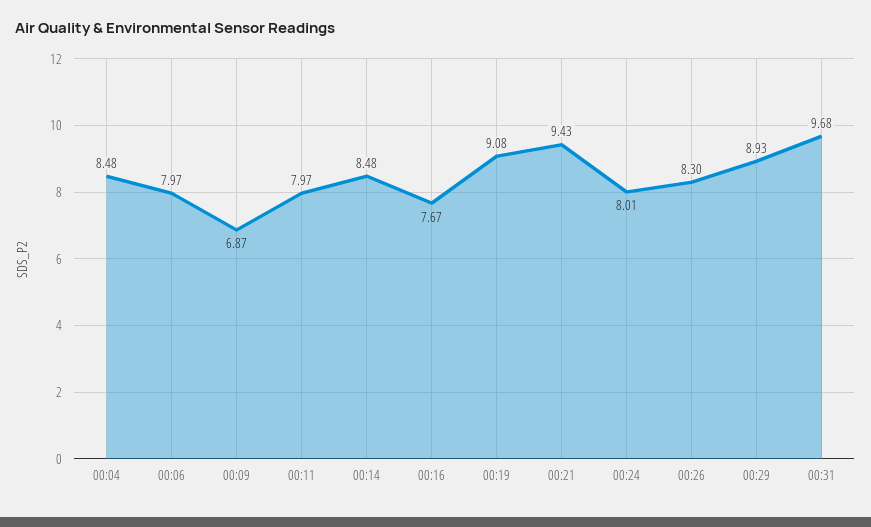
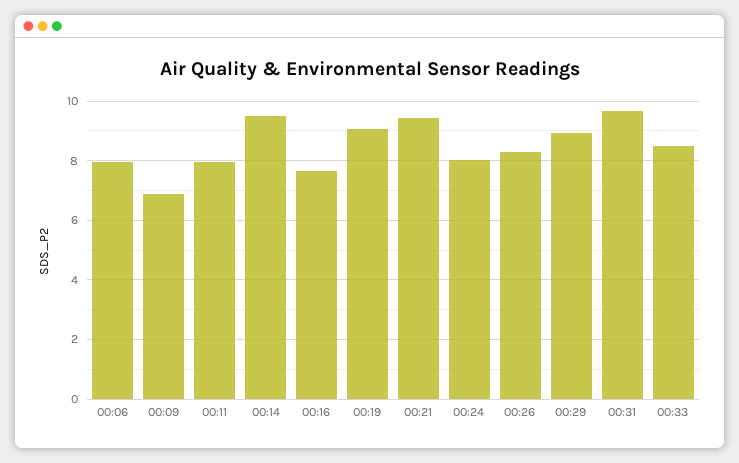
00:04: 8.48 -> none
00:14: 8.48 -> 9.5
00:33: none -> 8.5

